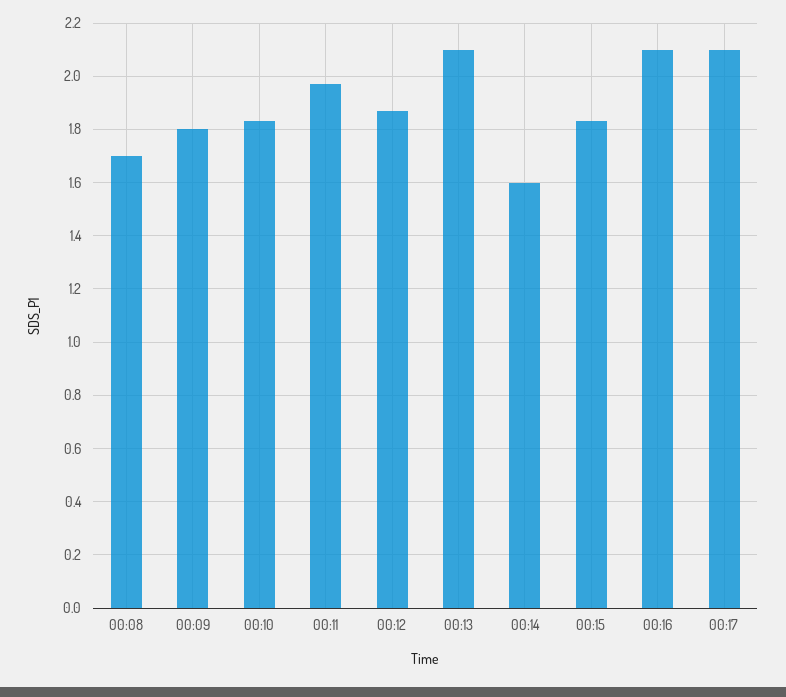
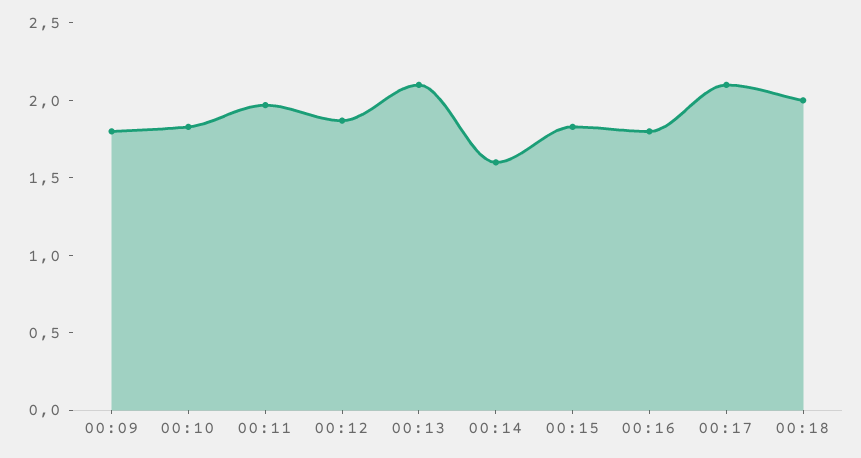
00:08: 1.7 -> none
00:16: 2.1 -> 1.8
00:18: none -> 2

